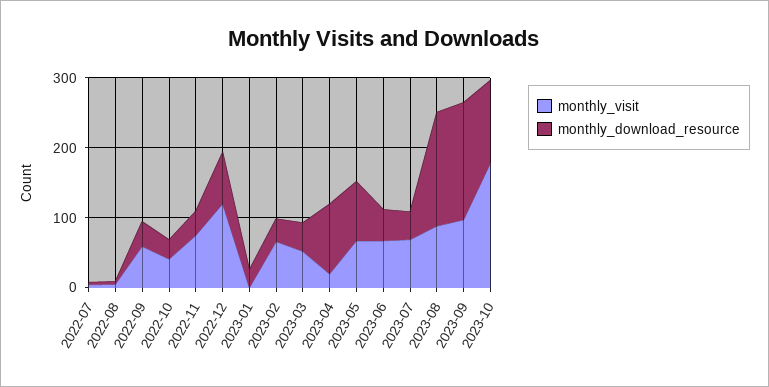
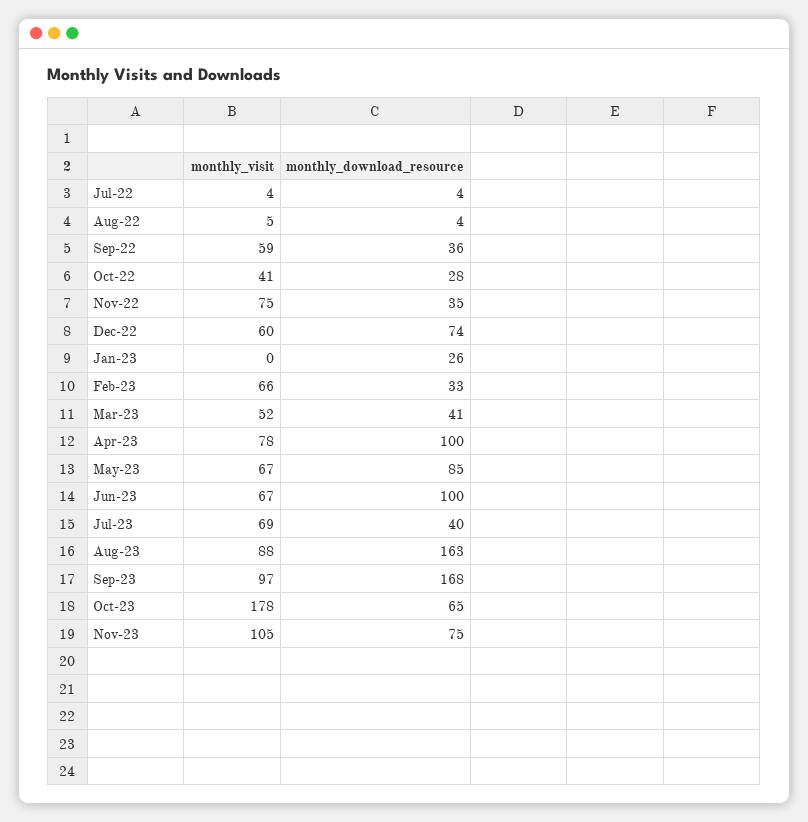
monthly_visit, 2022-12: 120 -> 60
monthly_visit, 2023-04: 20 -> 78
monthly_download_resource, 2023-06: 40 -> 100
monthly_download_resource, 2023-10: 120 -> 65
monthly_visit, Nov-23: none -> 105
monthly_download_resource, Nov-23: none -> 75

